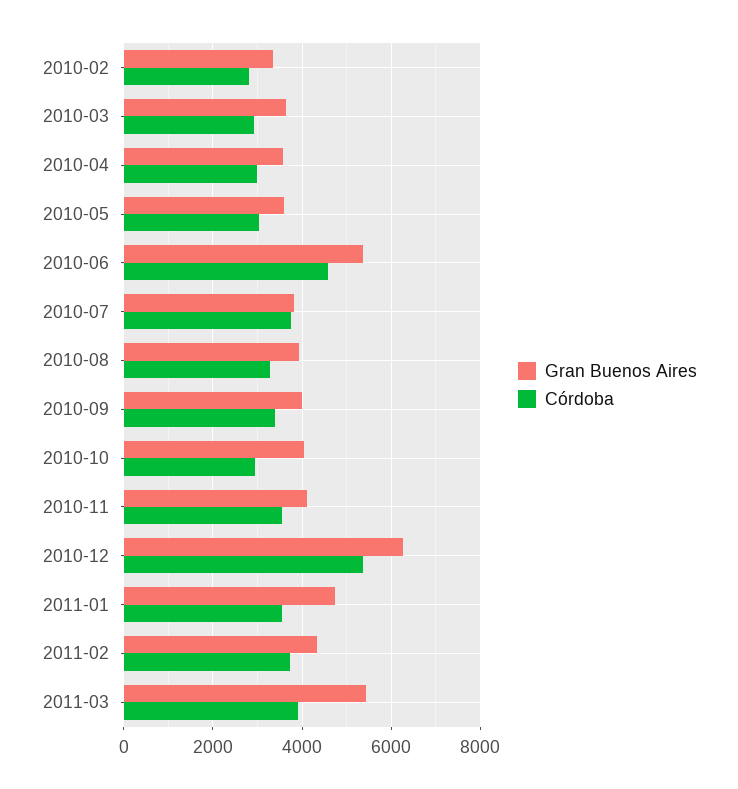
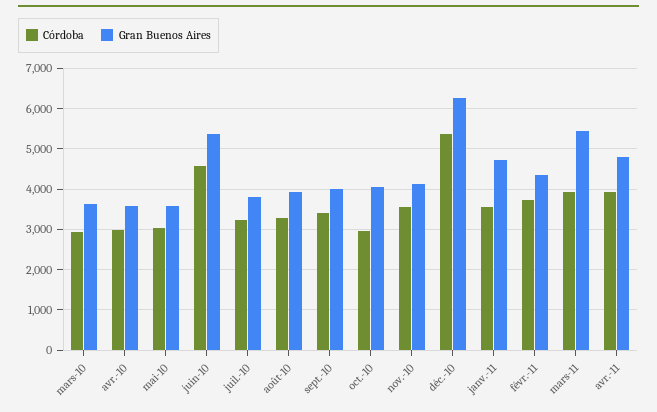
Gran Buenos Aires, 2010-02: 3400 -> none
Córdoba, 2010-02: 2800 -> none
Córdoba, 2010-07: 3800 -> 3200
Córdoba, avr.-11: none -> 4000
Gran Buenos Aires, avr.-11: none -> 4800

